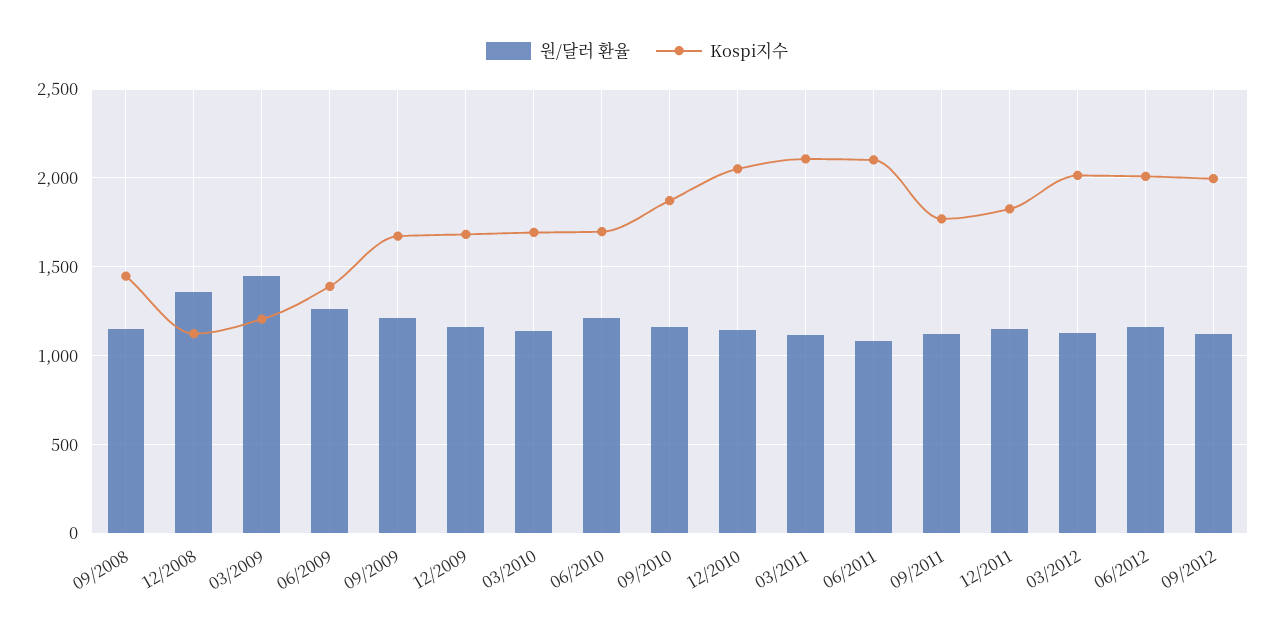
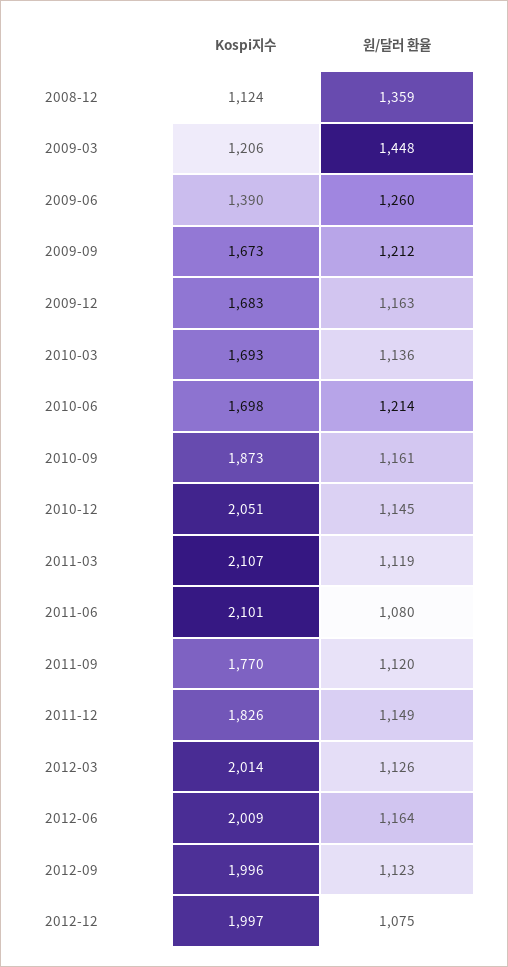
원/달러 환율, 09/2008: 1150 -> none
Kospi지수, 09/2008: 1450 -> none
Kospi지수, 2012-12: none -> 1997
원/달러 환율, 2012-12: none -> 1075

